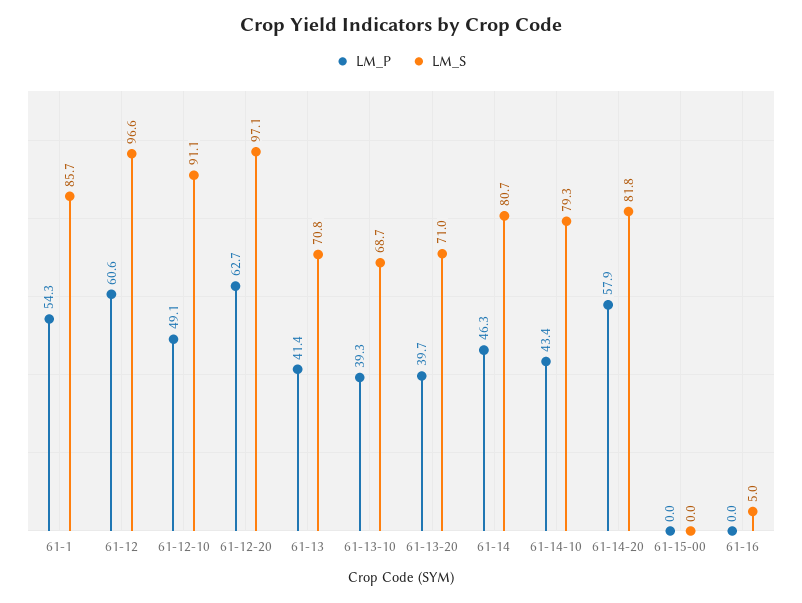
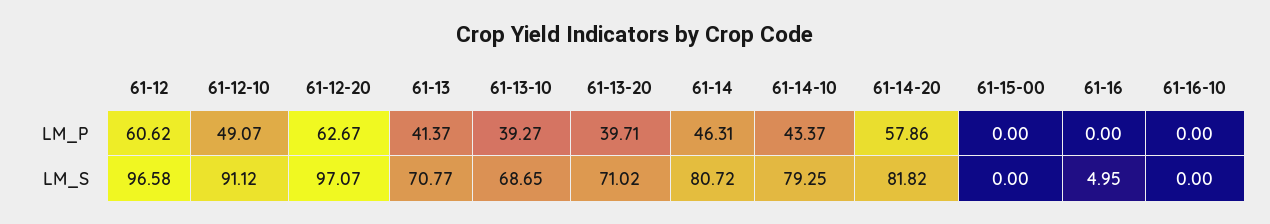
LM_P, 61-1: 54.3 -> none
LM_S, 61-1: 85.7 -> none
LM_P, 61-16-10: none -> 0
LM_S, 61-16-10: none -> 0

